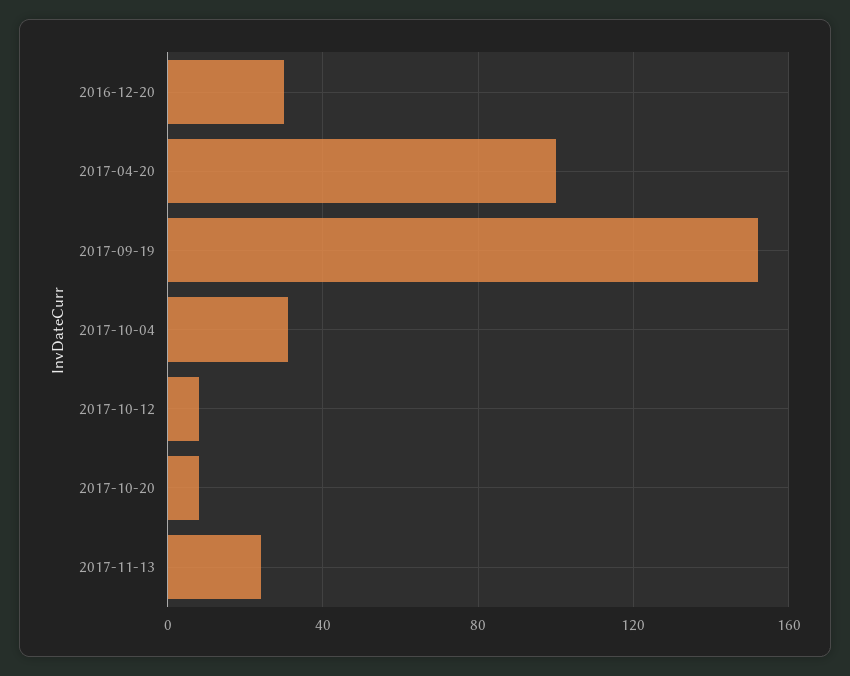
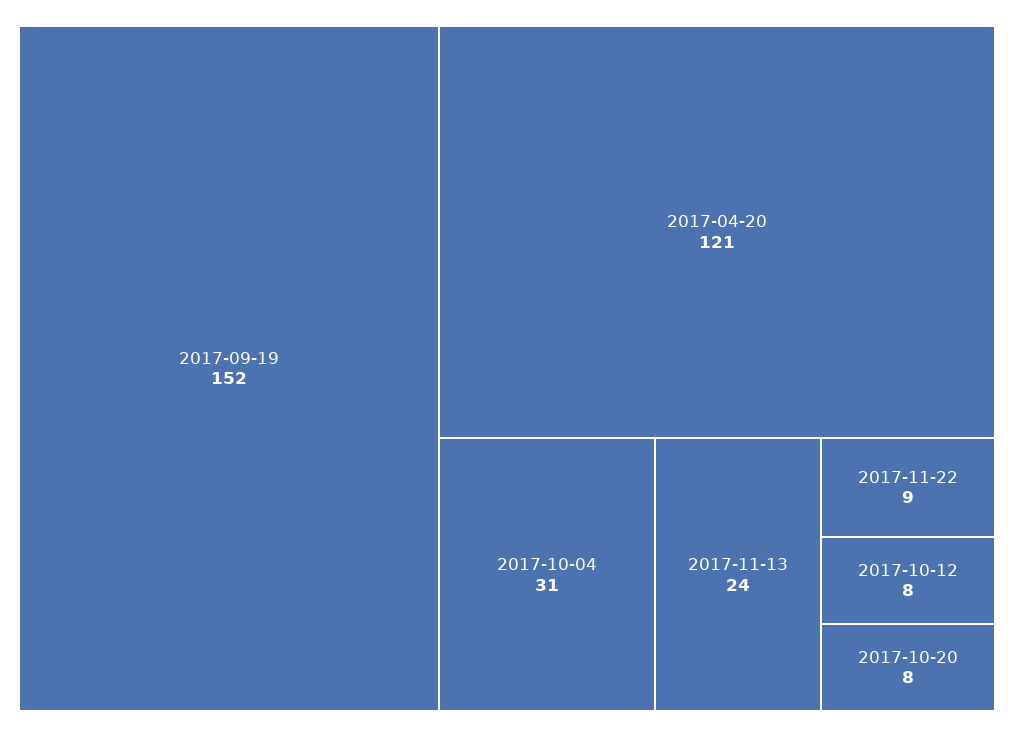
2016-12-20: 30 -> none
2017-04-20: 100 -> 121
2017-11-22: none -> 9

